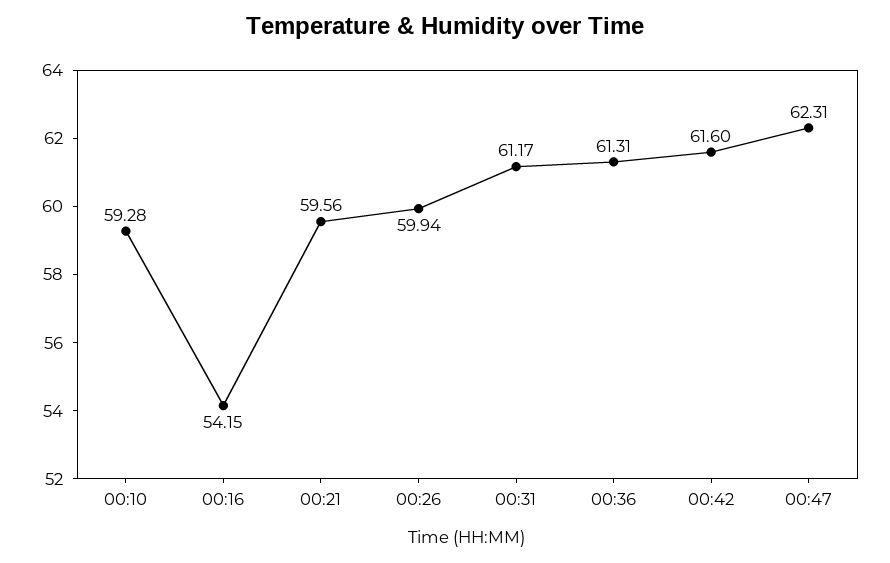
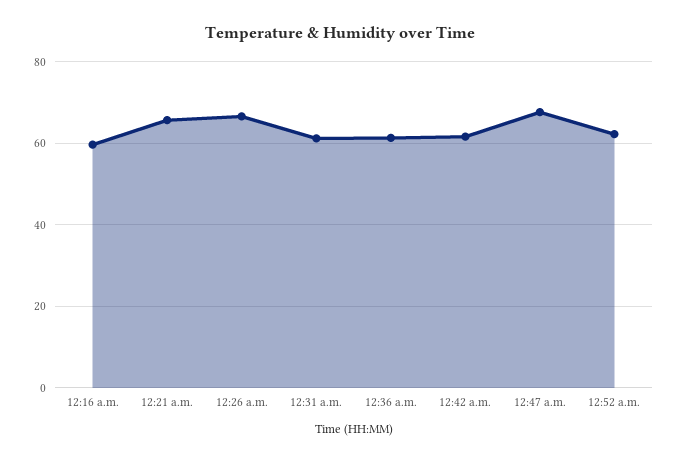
00:10: 59.28 -> none
00:16: 54.15 -> 60
00:21: 59.56 -> 66
00:26: 59.94 -> 66
00:47: 62.31 -> 68
12:52 a.m.: none -> 62

